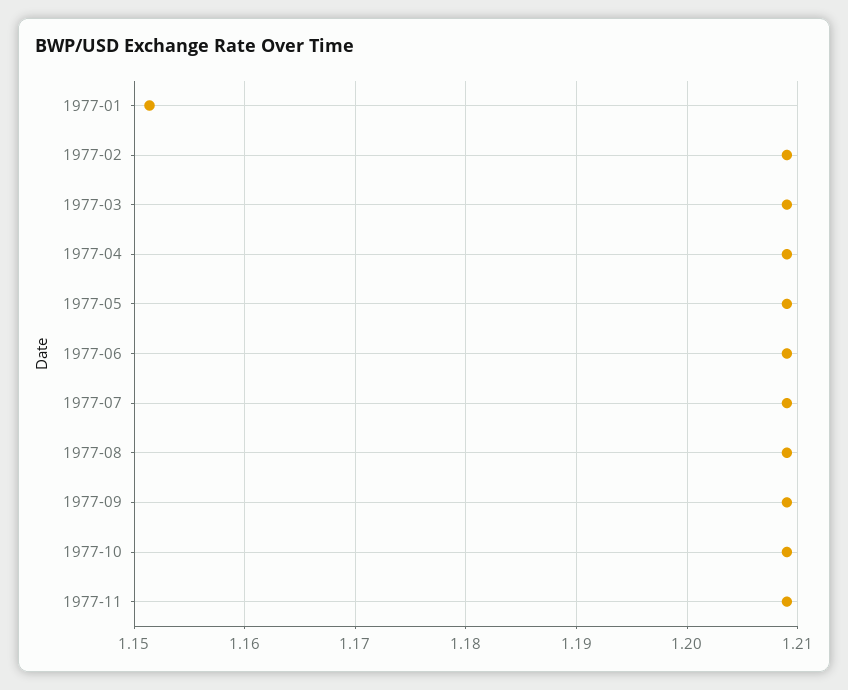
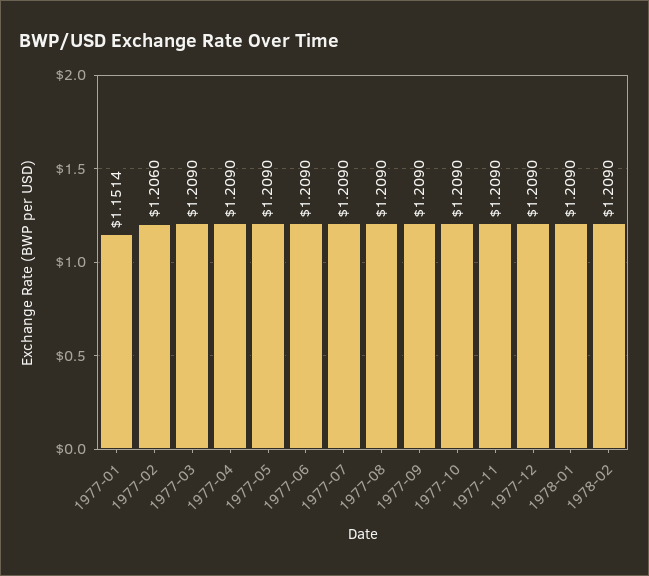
1977-02: 1.209 -> 1.206
1977-12: none -> 1.209
1978-01: none -> 1.209
1978-02: none -> 1.209

